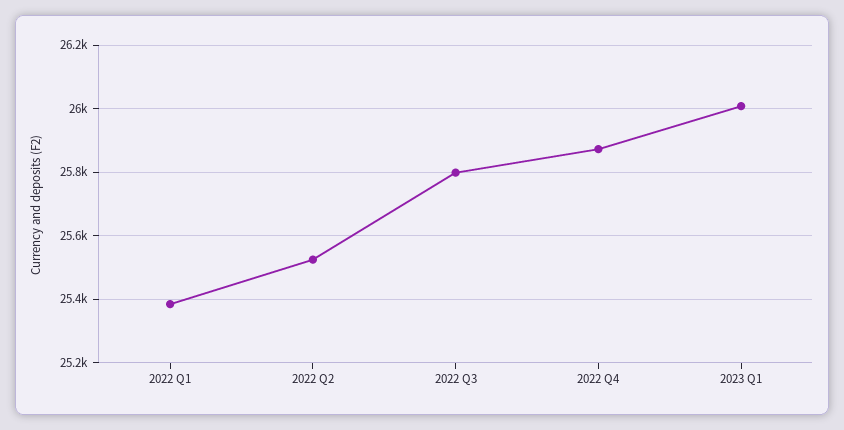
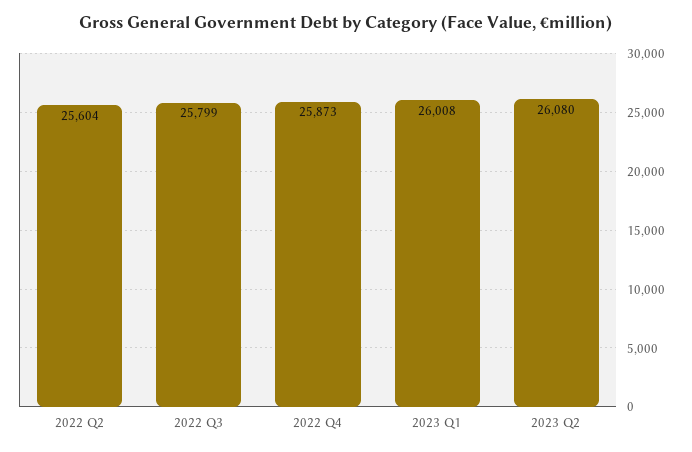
2022 Q1: 25380 -> none
2022 Q2: 25520 -> 25604
2023 Q2: none -> 26080

